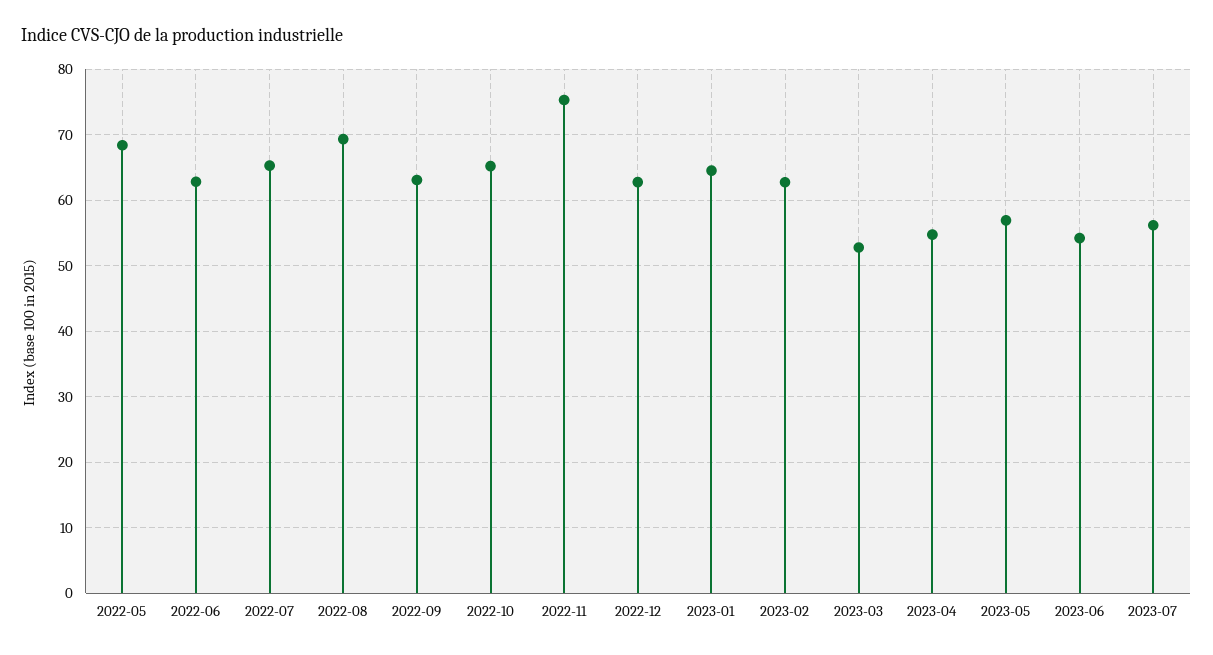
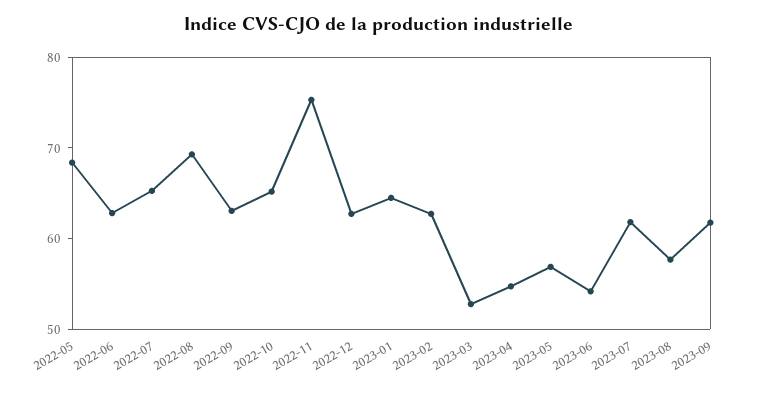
2023-07: 56 -> 62
2023-08: none -> 58
2023-09: none -> 62

